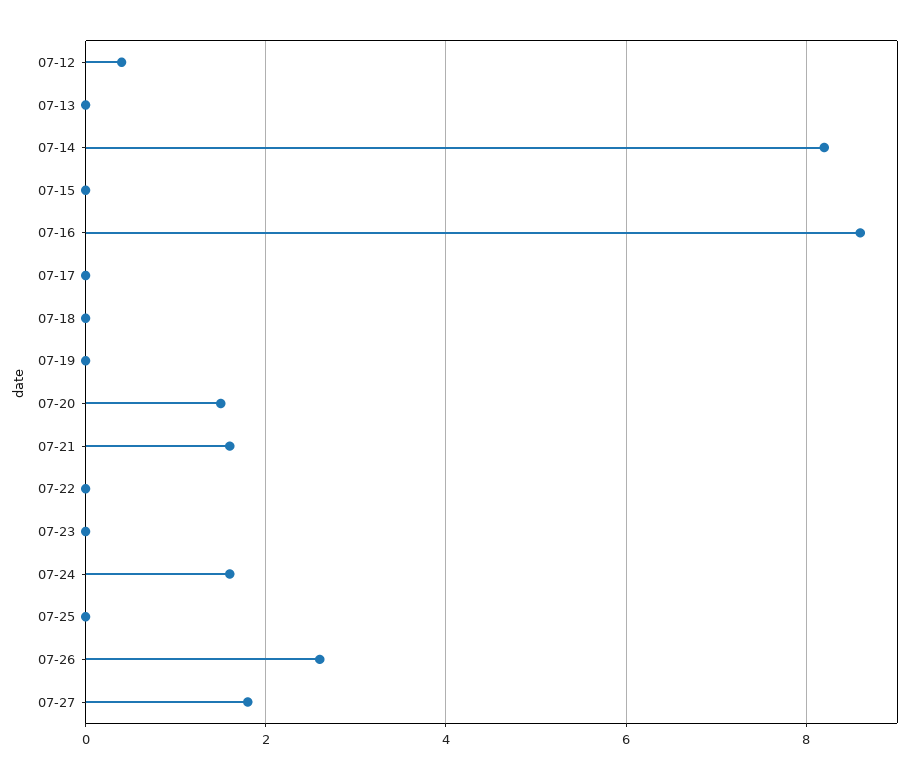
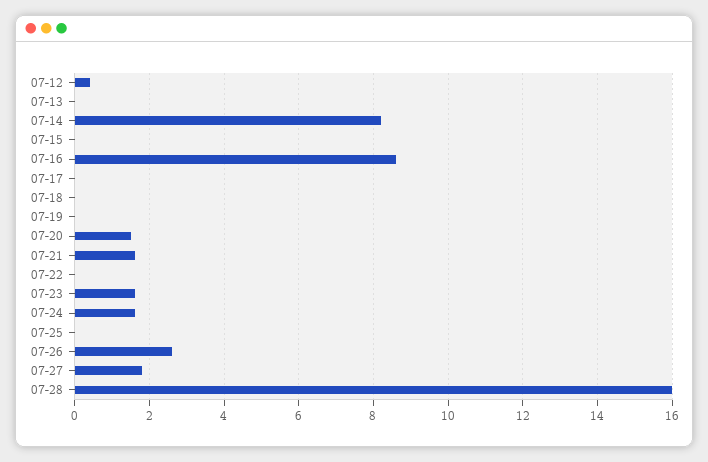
07-23: 0 -> 1.5
07-28: none -> 16

